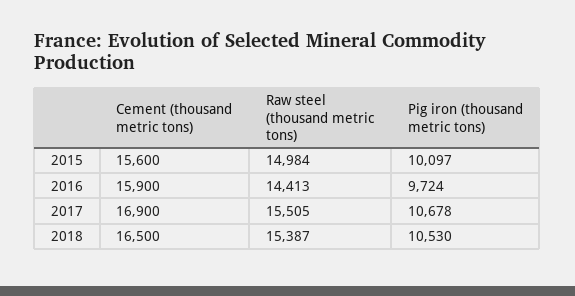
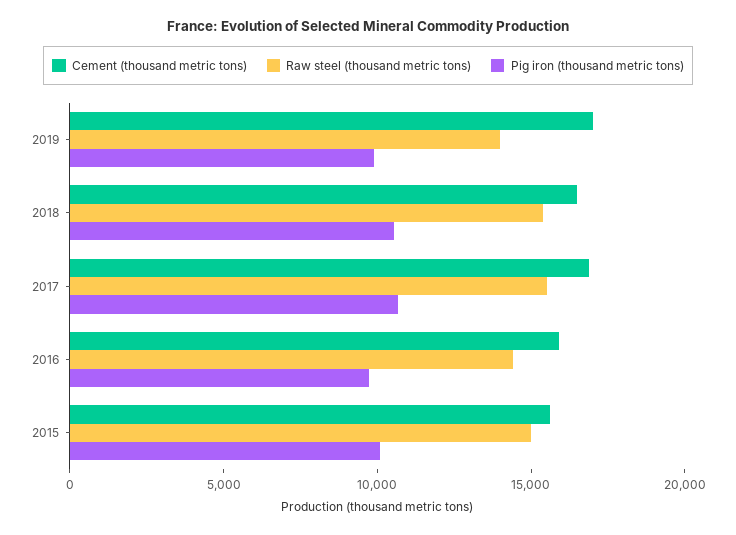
Cement (thousand metric tons), 2019: none -> 17000
Raw steel (thousand metric tons), 2019: none -> 14000
Pig iron (thousand metric tons), 2019: none -> 10000

